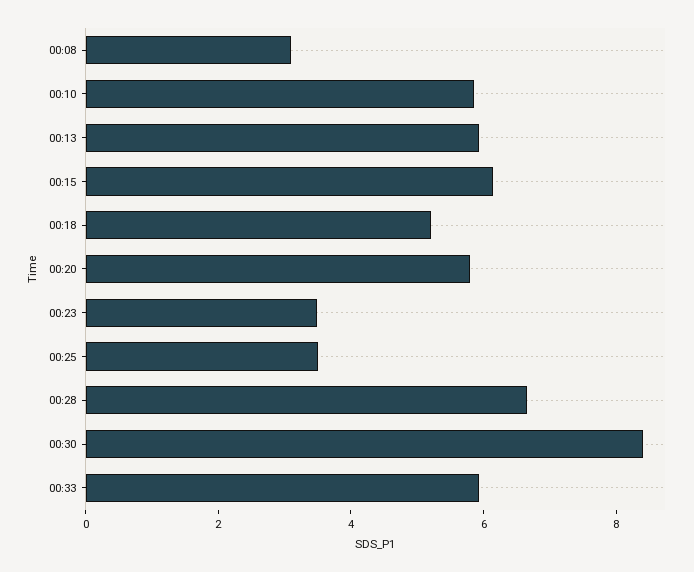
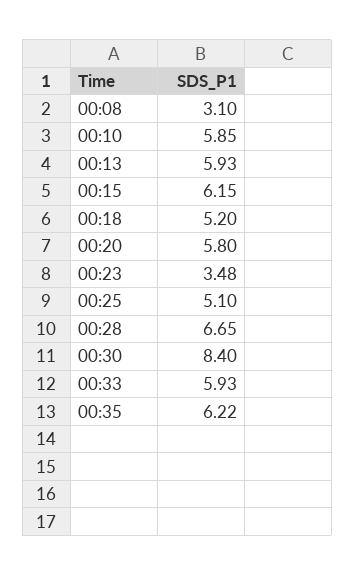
00:25: 3.5 -> 5.1
00:35: none -> 6.22

